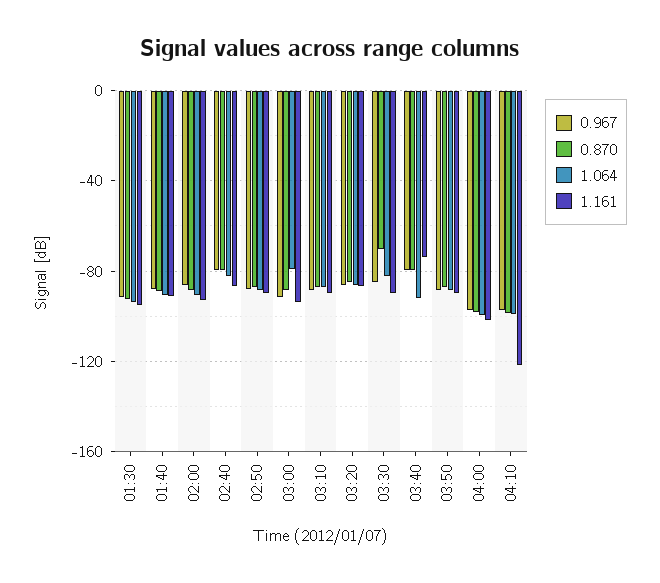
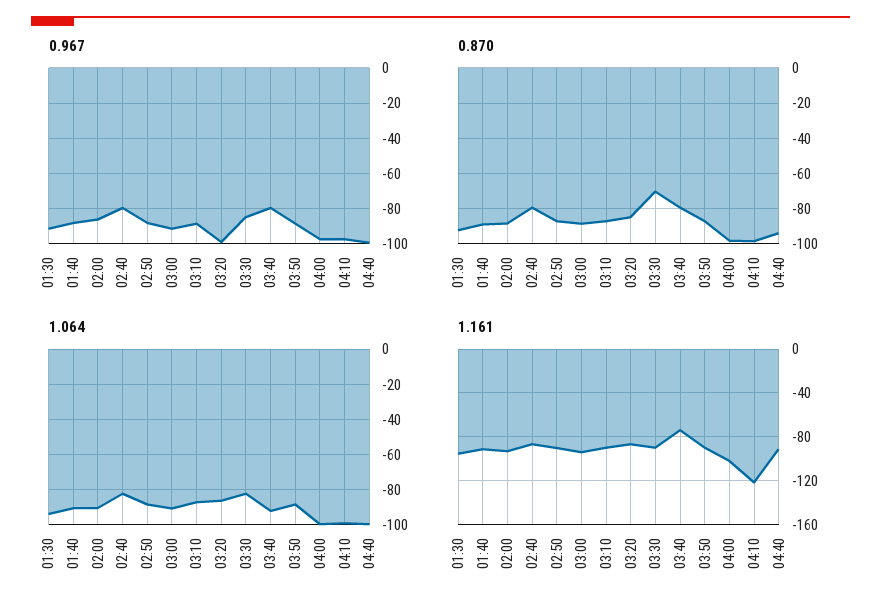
1.064, 03:00: -80 -> -90
0.967, 03:20: -85 -> -100
0.967, 04:40: none -> -100
0.870, 04:40: none -> -95
1.064, 04:40: none -> -100
1.161, 04:40: none -> -90

